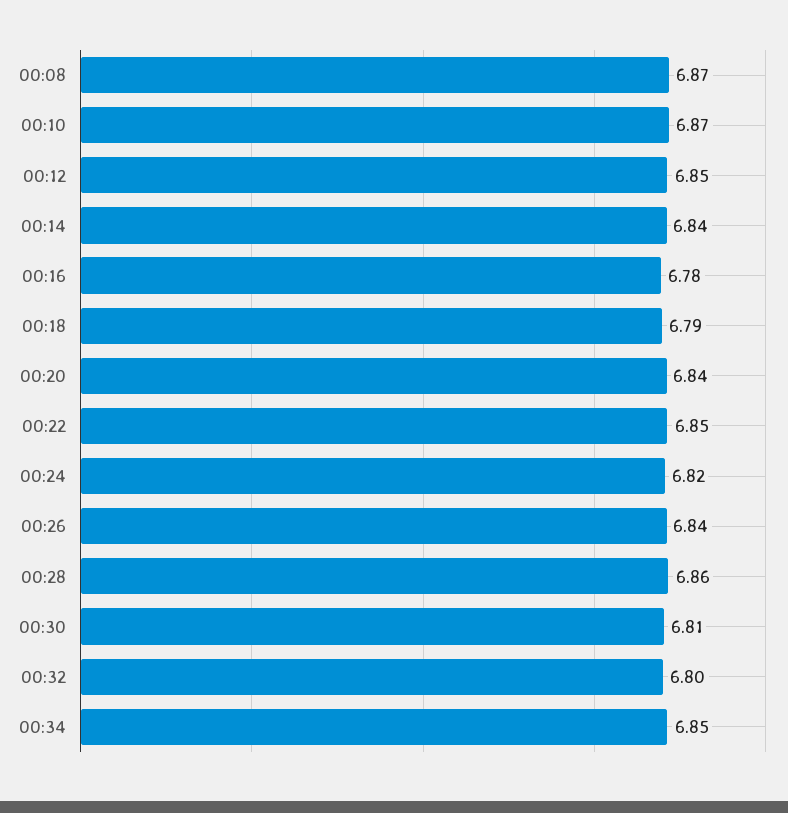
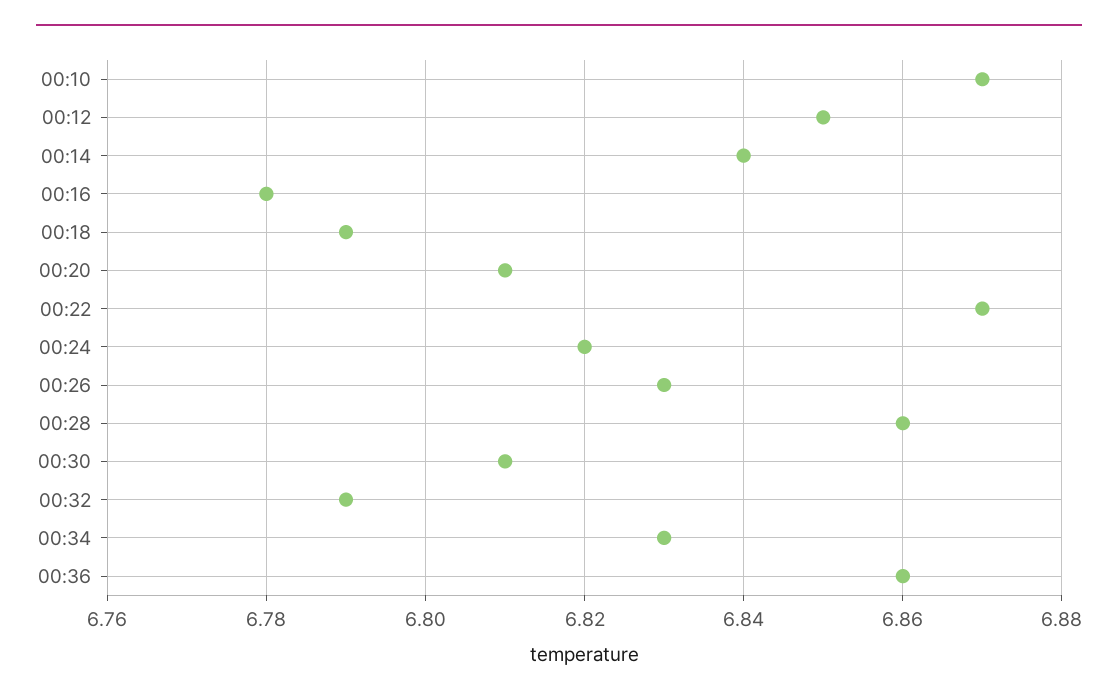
00:08: 6.87 -> none
00:20: 6.84 -> 6.81
00:22: 6.85 -> 6.87
00:26: 6.84 -> 6.83
00:32: 6.8 -> 6.79
00:34: 6.85 -> 6.83
00:36: none -> 6.86

